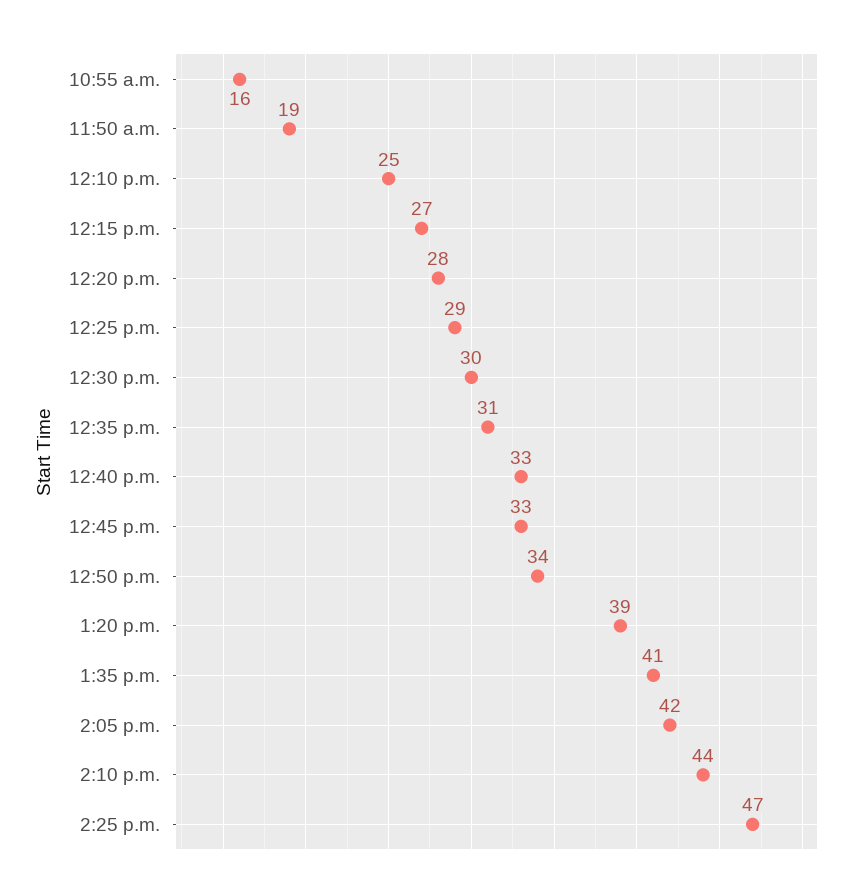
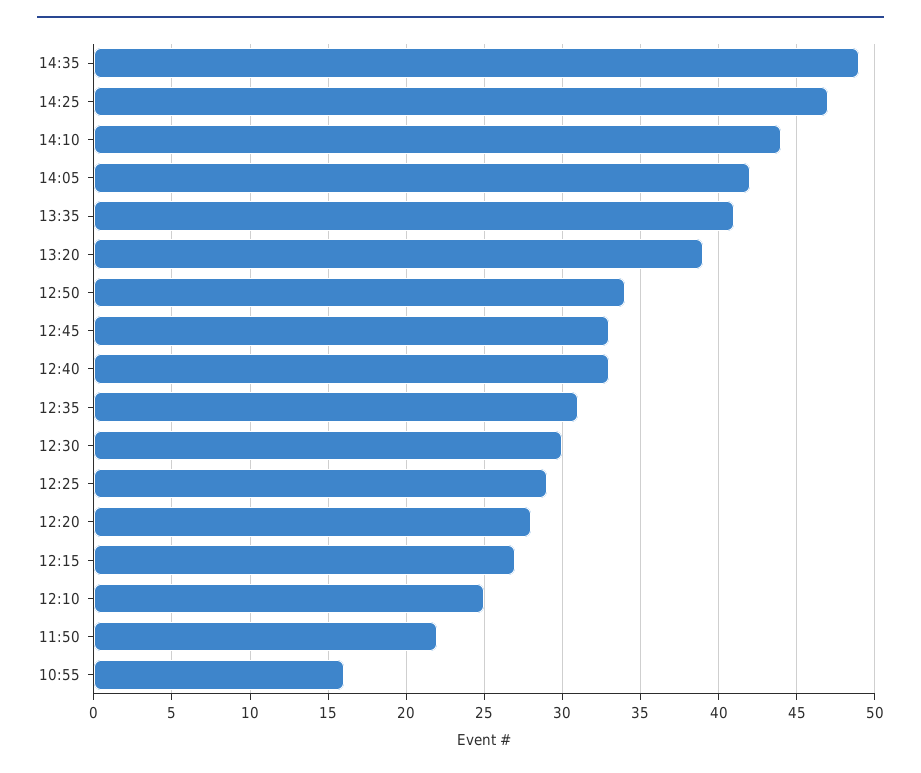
11:50 a.m.: 19 -> 22
14:35: none -> 49

